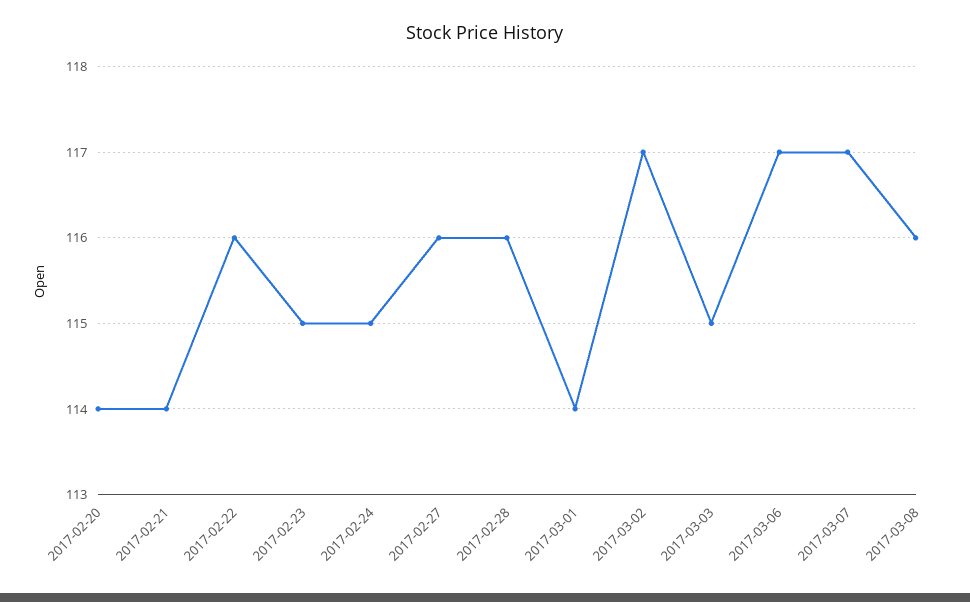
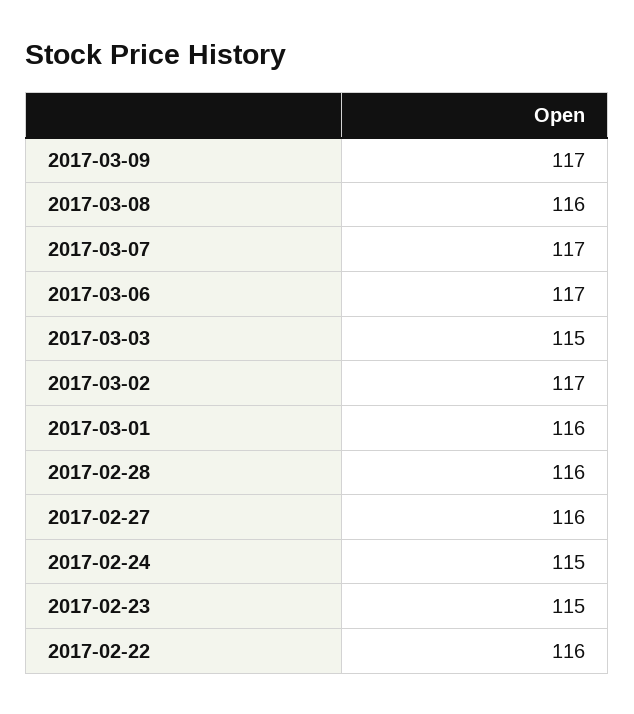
2017-02-20: 114 -> none
2017-02-21: 114 -> none
2017-03-01: 114 -> 116
2017-03-09: none -> 117

